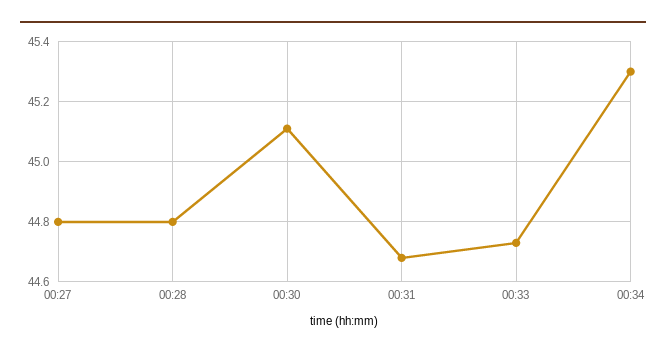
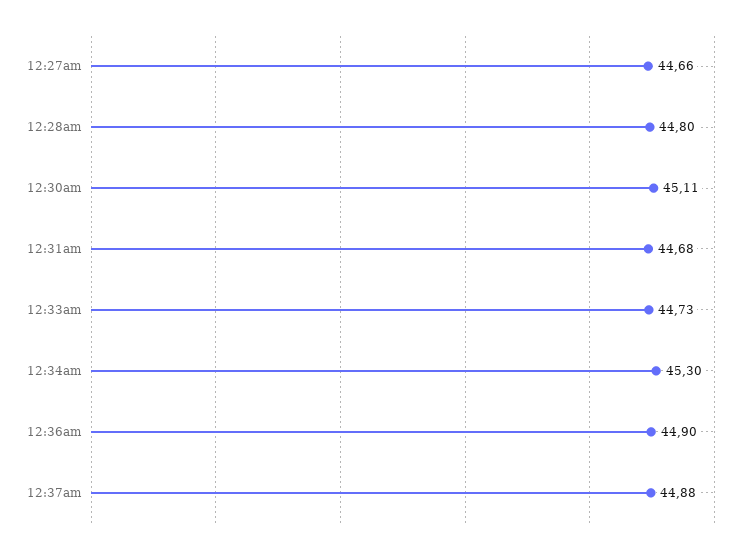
00:27: 44.8 -> 44.66
12:36am: none -> 44.9
12:37am: none -> 44.88

